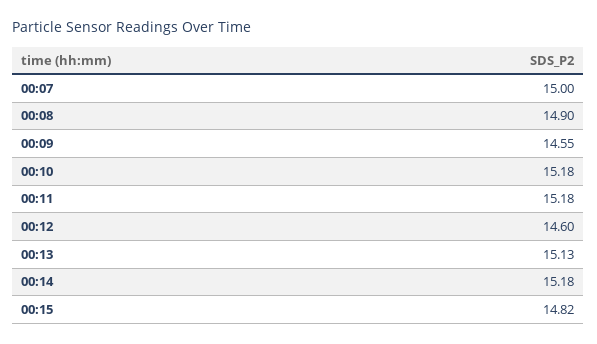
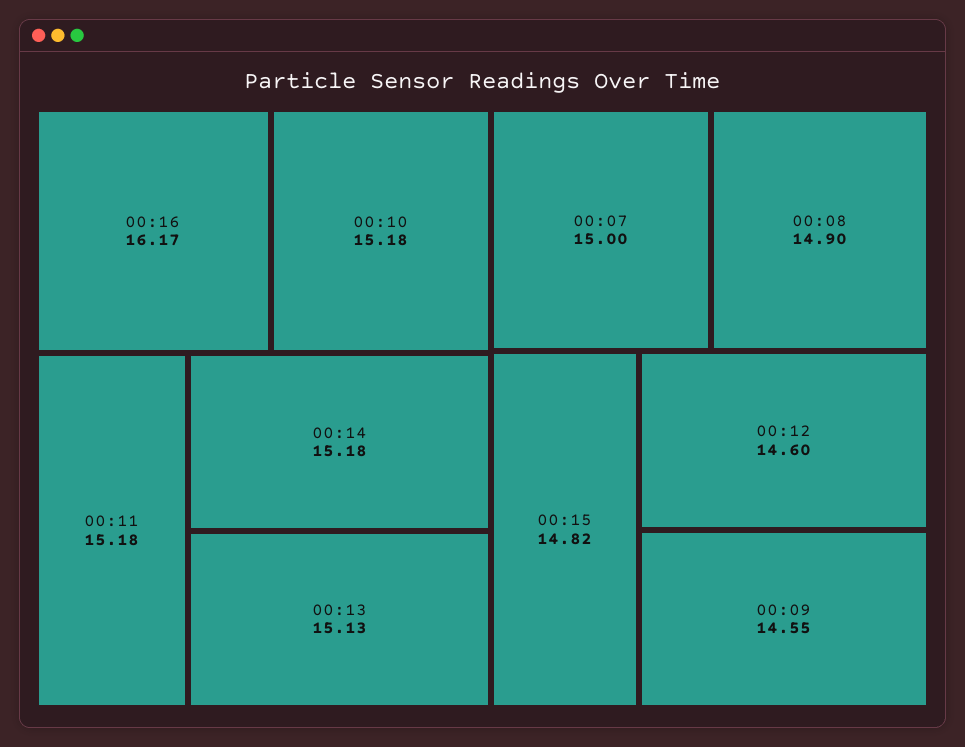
00:16: none -> 16.17

